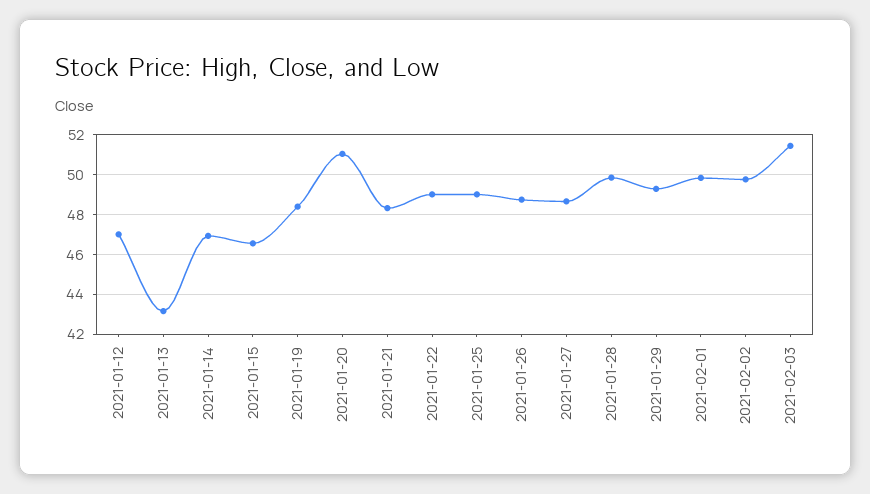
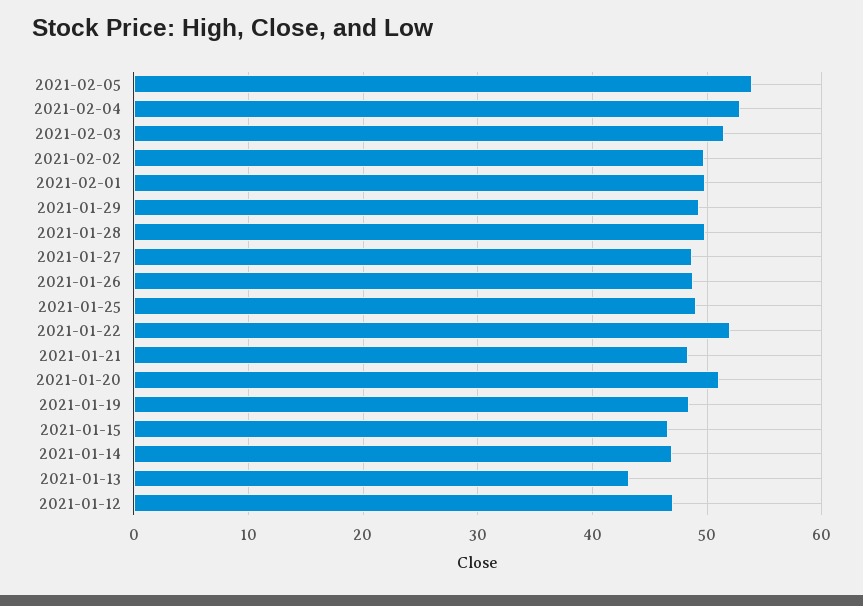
2021-01-22: 49 -> 52
2021-02-05: none -> 54
2021-02-04: none -> 53

